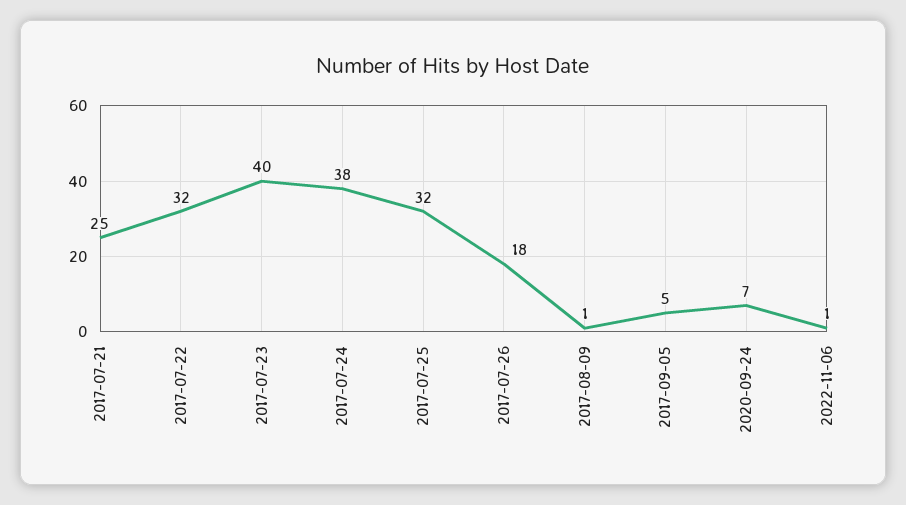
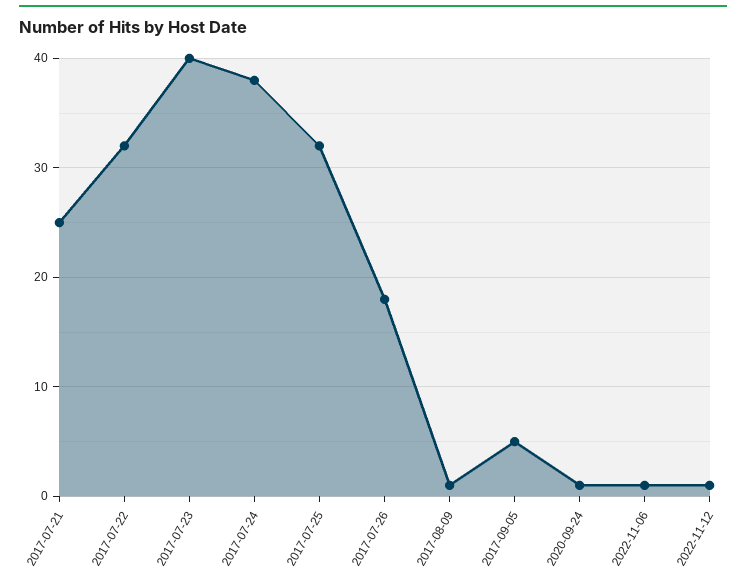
2020-09-24: 7 -> 1
2022-11-12: none -> 1

